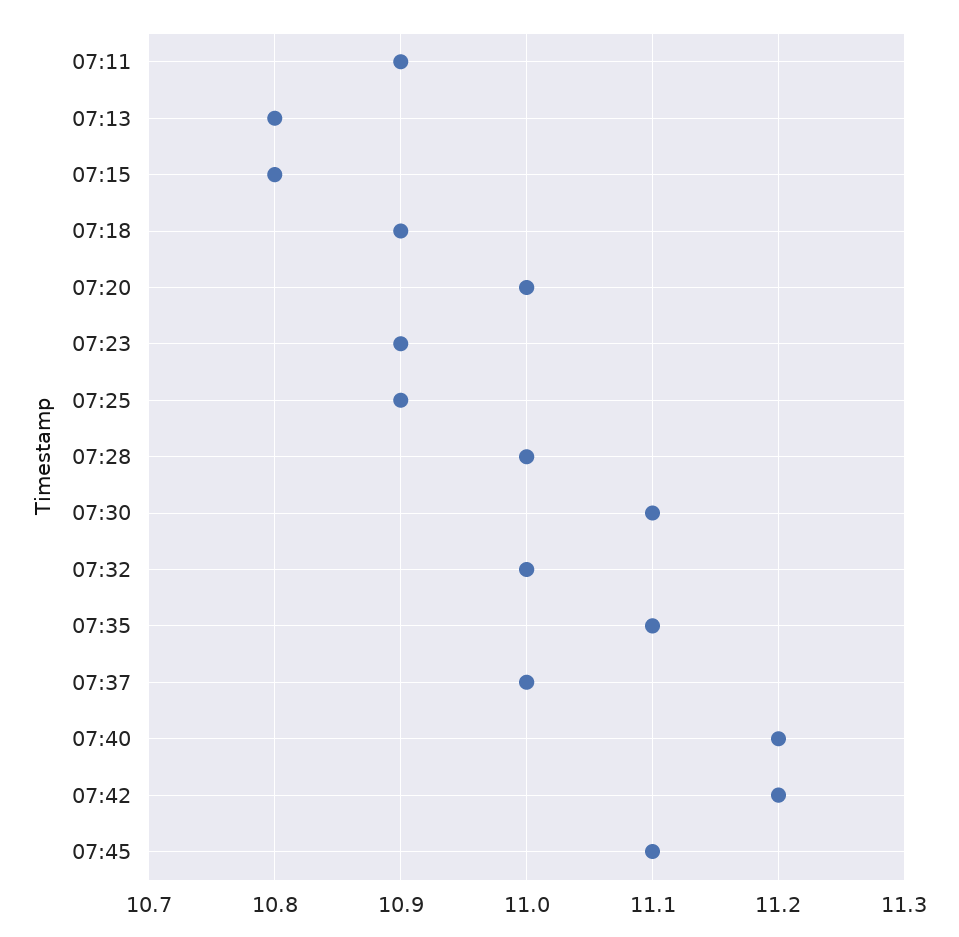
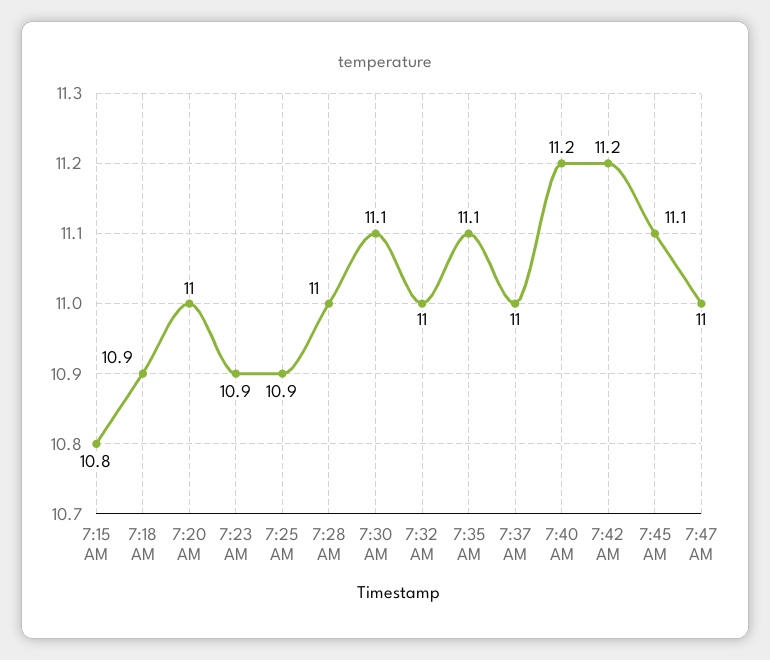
07:11: 10.9 -> none
07:13: 10.8 -> none
7:47 AM: none -> 11

